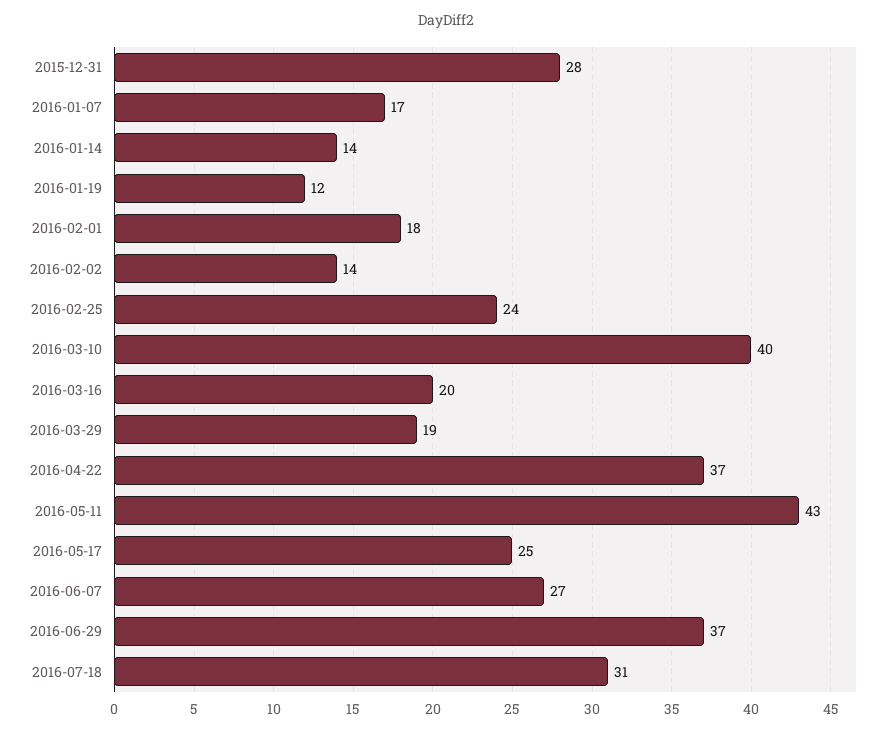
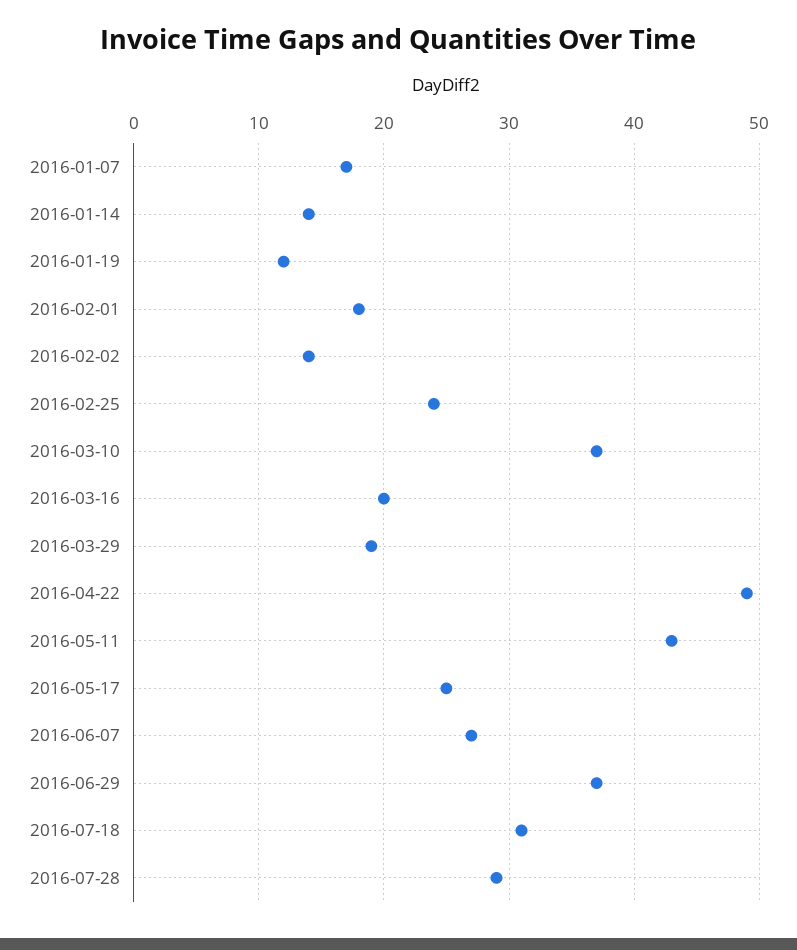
2015-12-31: 28 -> none
2016-03-10: 40 -> 37
2016-04-22: 37 -> 49
2016-07-28: none -> 29

